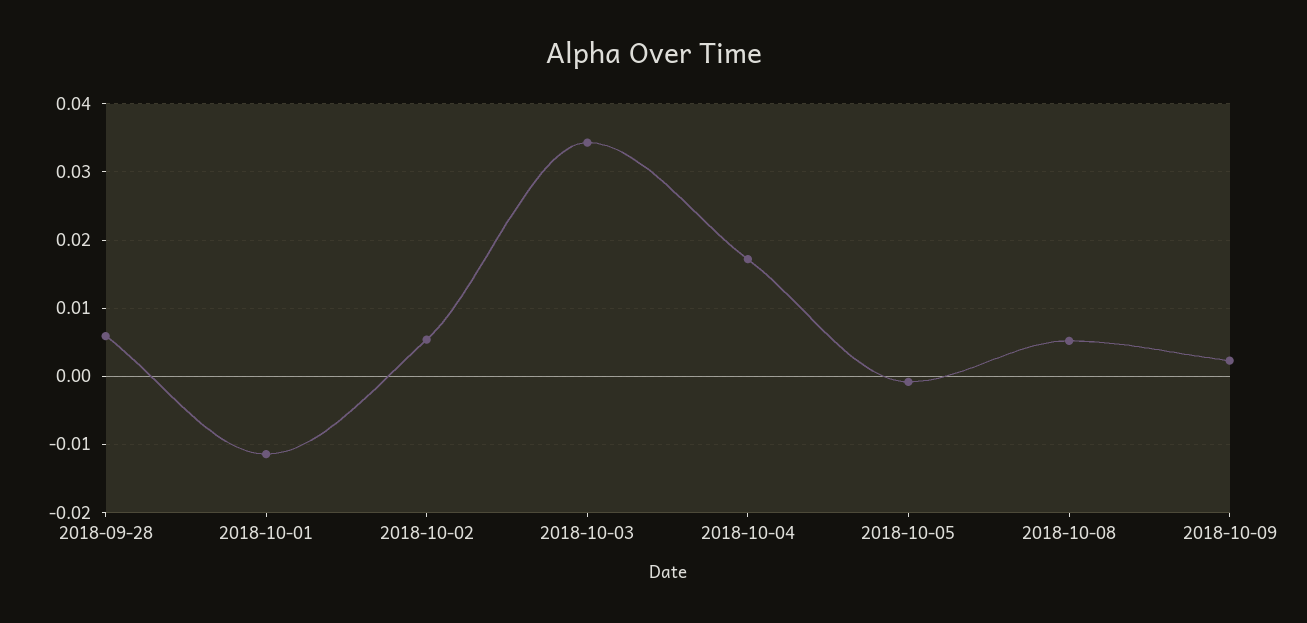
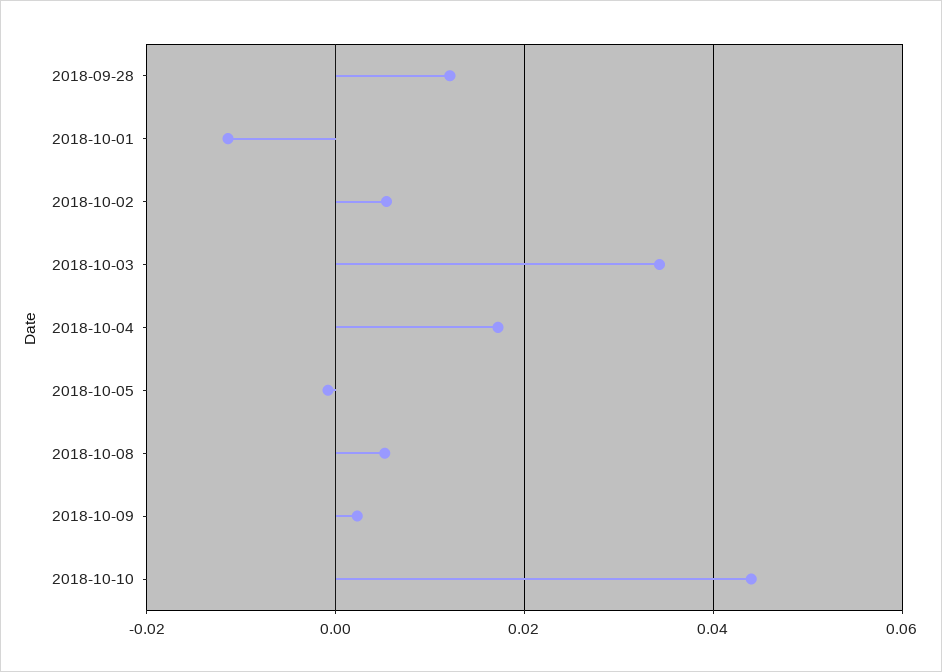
2018-09-28: 0.006 -> 0.012
2018-10-10: none -> 0.044

